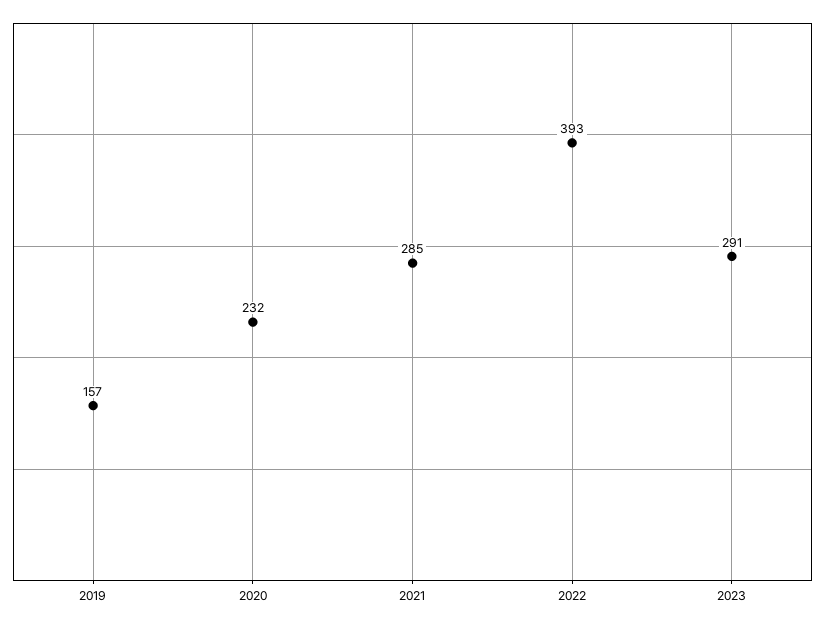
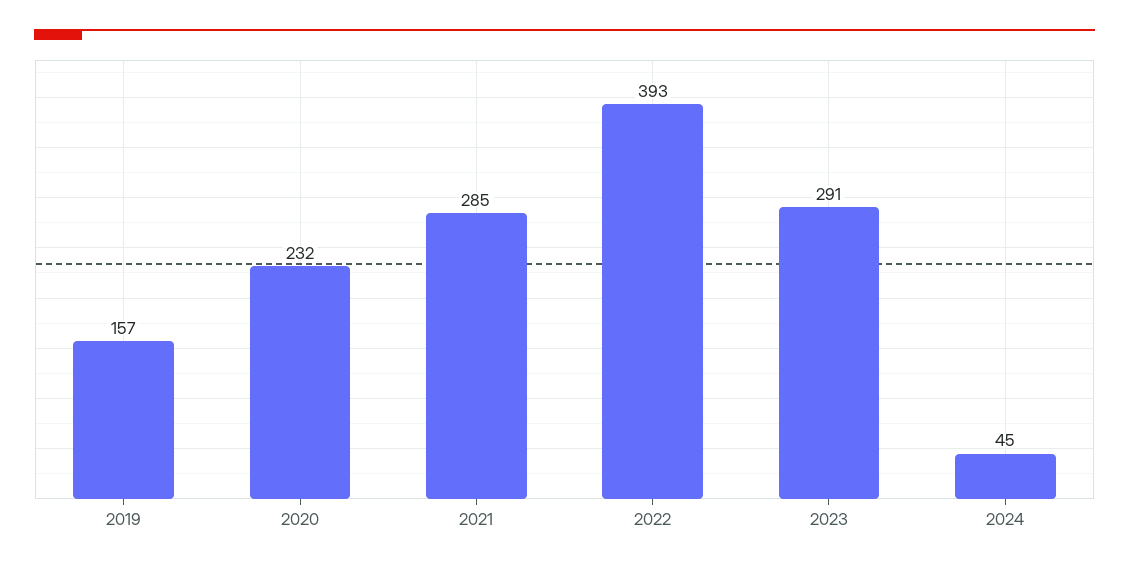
2024: none -> 45

